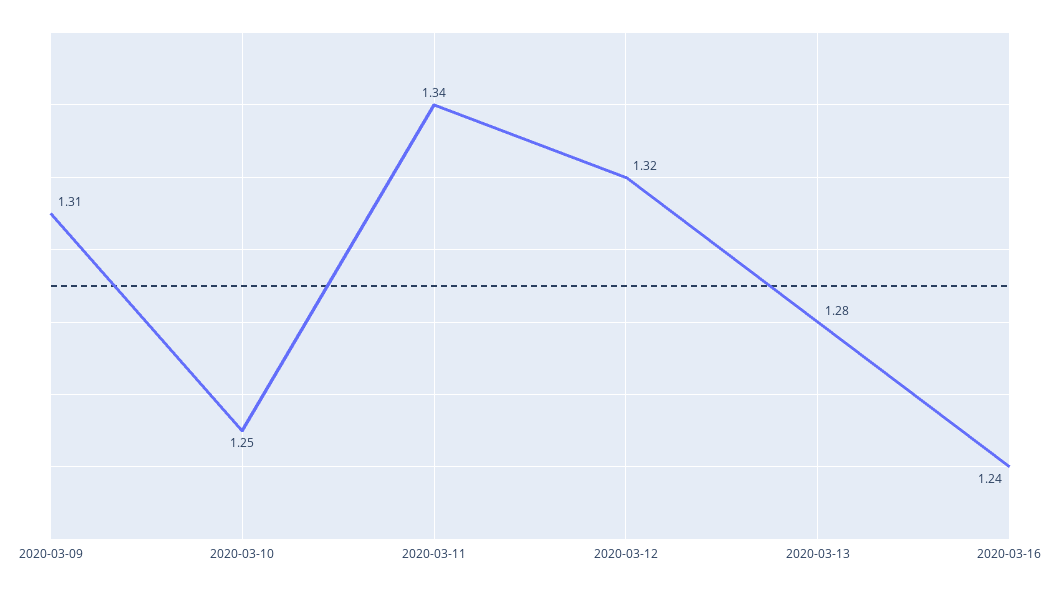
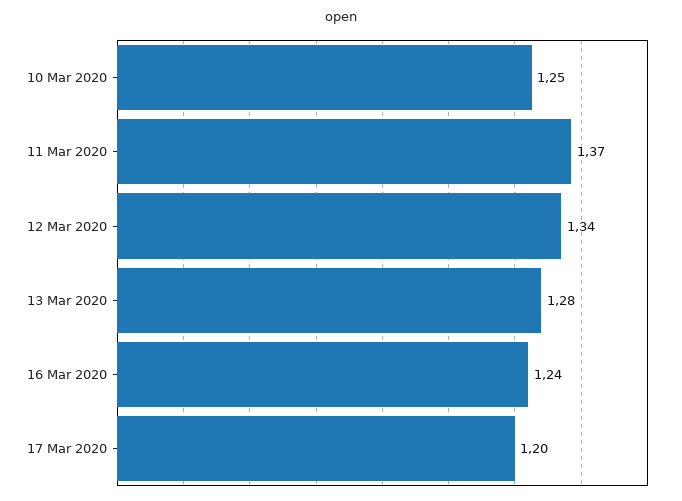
2020-03-09: 1.31 -> none
2020-03-11: 1.34 -> 1.37
2020-03-12: 1.32 -> 1.34
17 Mar 2020: none -> 1.2

